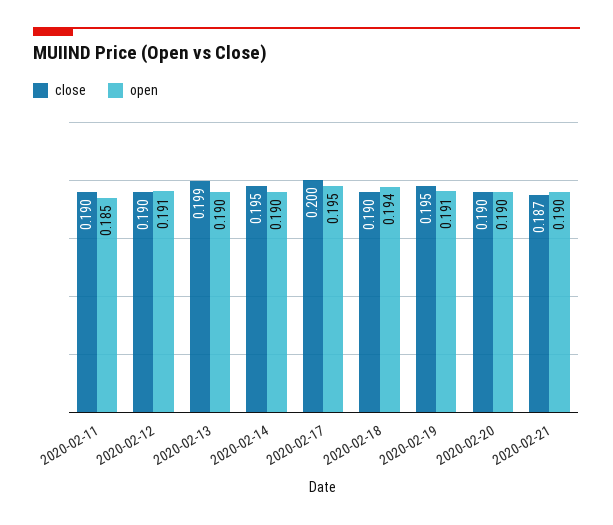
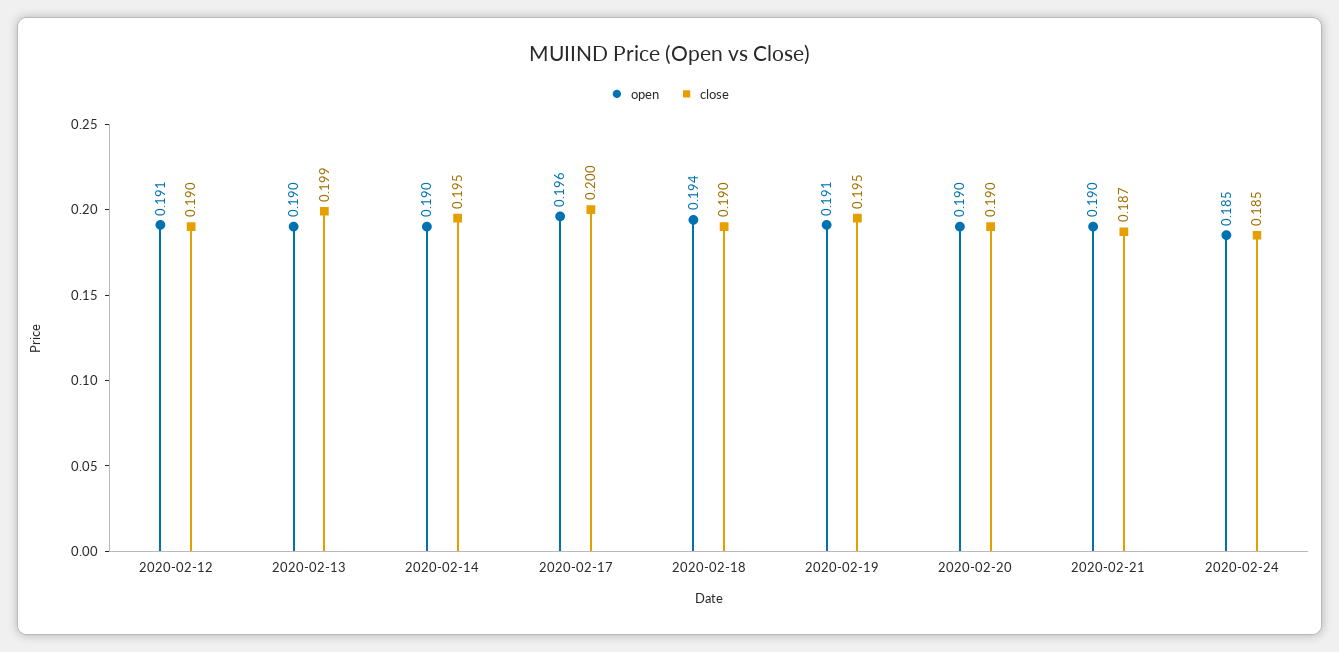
close, 2020-02-11: 0.19 -> none
open, 2020-02-11: 0.185 -> none
open, 2020-02-17: 0.195 -> 0.196
open, 2020-02-24: none -> 0.185
close, 2020-02-24: none -> 0.185

